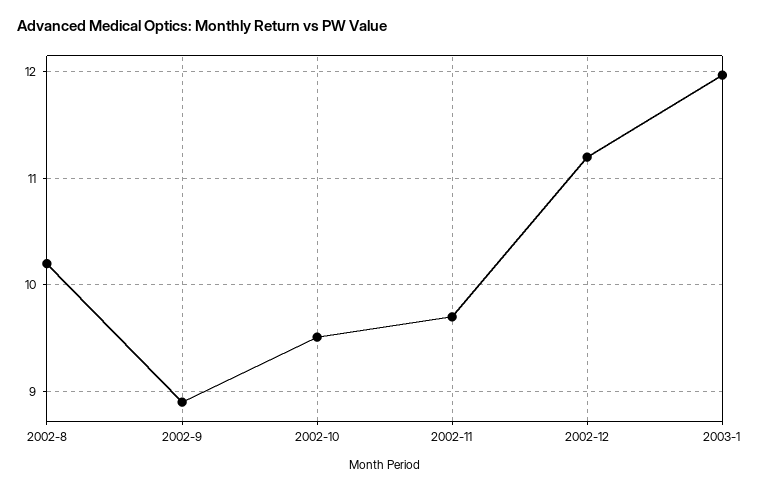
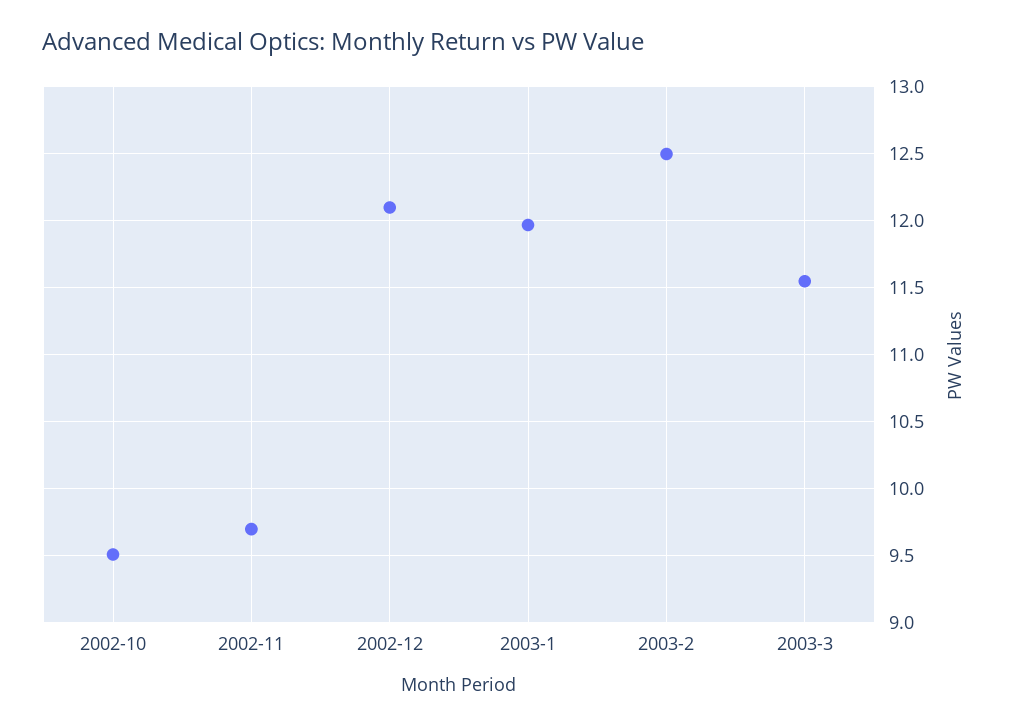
2002-8: 10.2 -> none
2002-9: 8.9 -> none
2002-12: 11.2 -> 12.1
2003-2: none -> 12.5
2003-3: none -> 11.55

